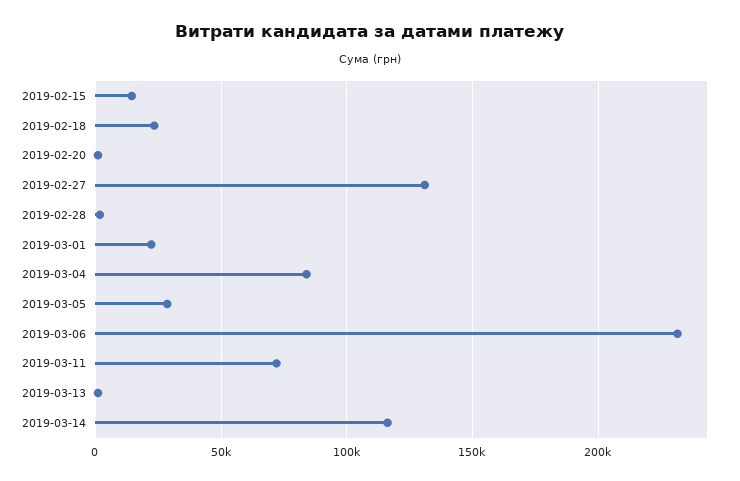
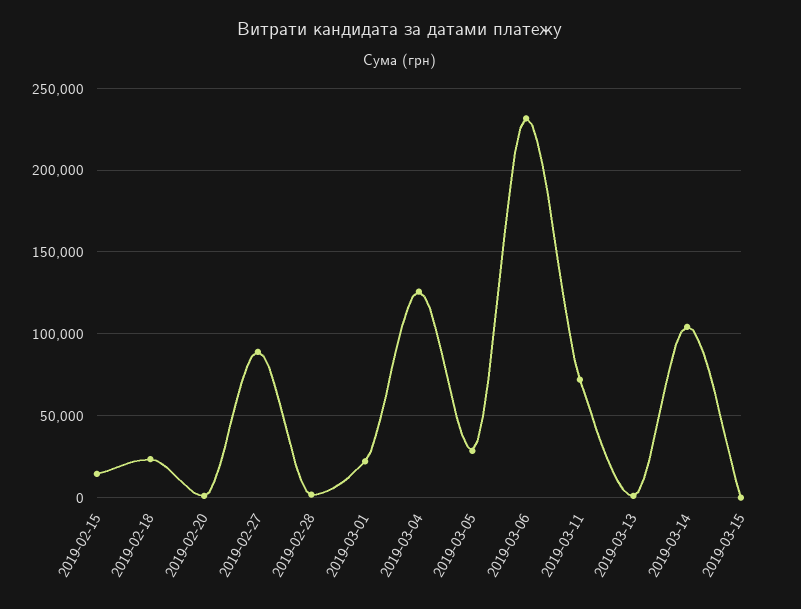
2019-02-27: 130000 -> 90000
2019-03-04: 85000 -> 125000
2019-03-14: 115000 -> 105000
2019-03-15: none -> 0

